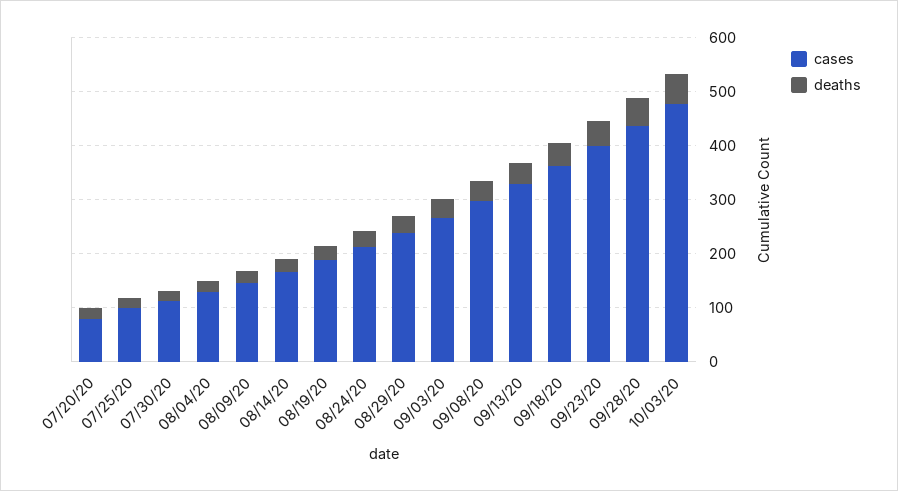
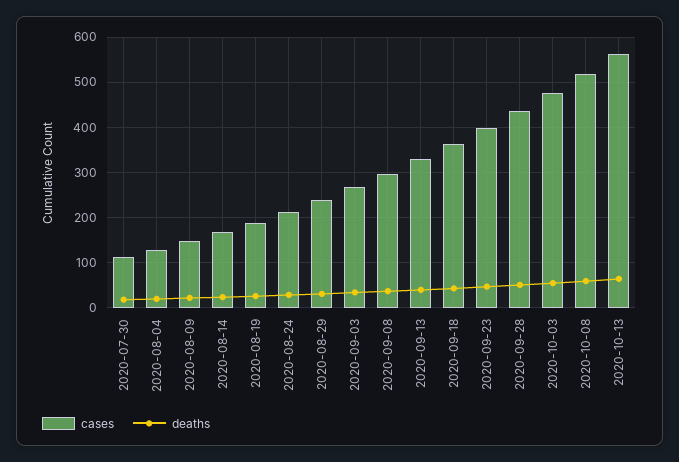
cases, 07/20/20: 80 -> none
deaths, 07/20/20: 20 -> none
cases, 07/25/20: 100 -> none
deaths, 07/25/20: 20 -> none
cases, 2020-10-08: none -> 520
deaths, 2020-10-08: none -> 60
cases, 2020-10-13: none -> 560
deaths, 2020-10-13: none -> 60

